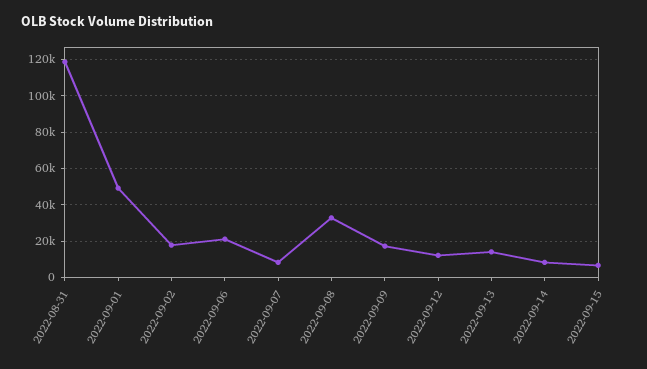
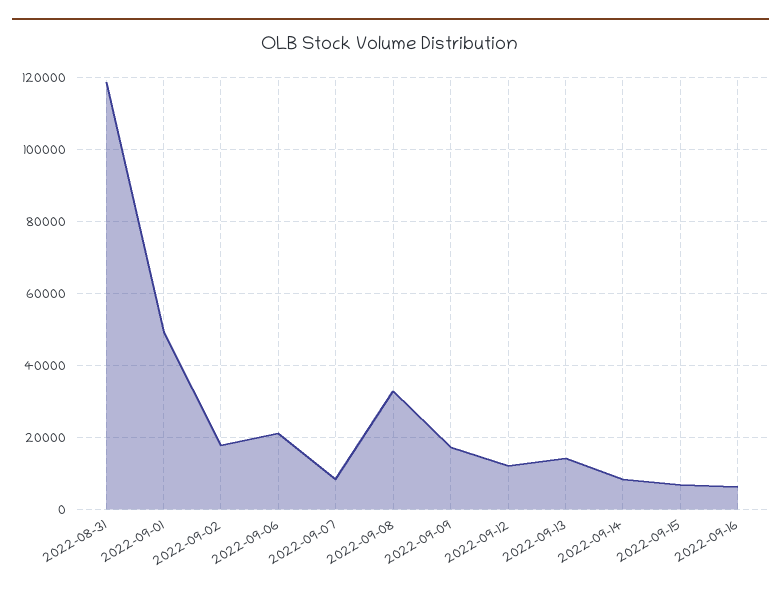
2022-09-16: none -> 6000

